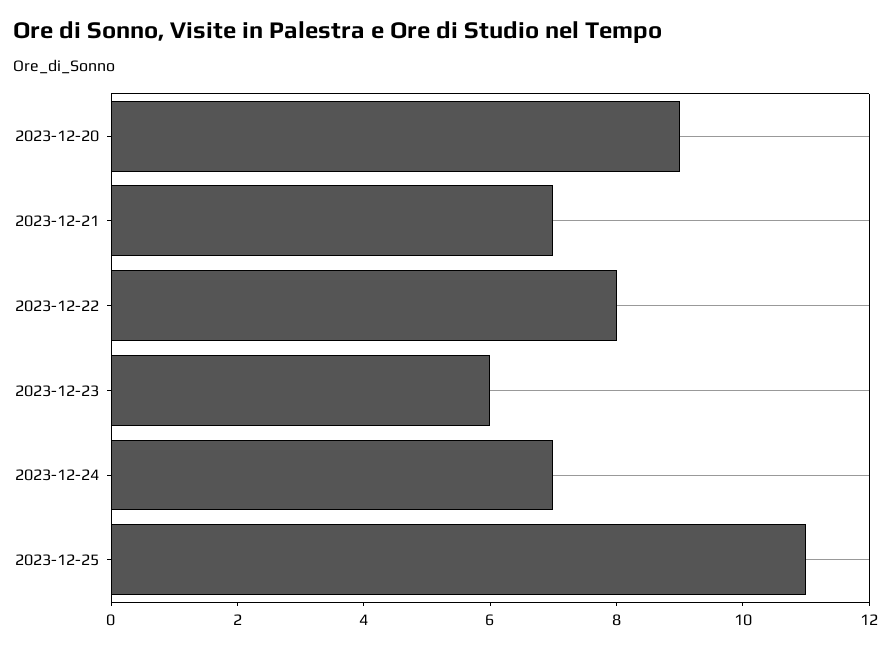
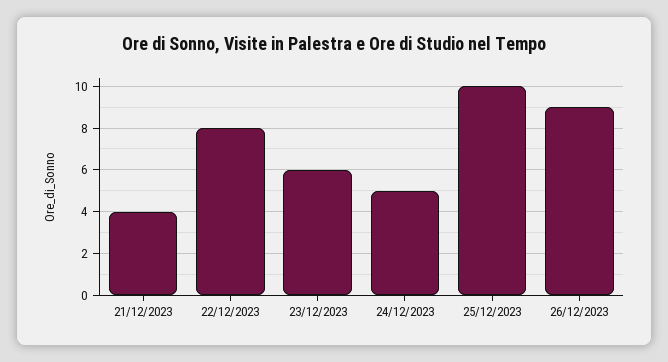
2023-12-20: 9 -> none
2023-12-21: 7 -> 4
2023-12-24: 7 -> 5
2023-12-25: 11 -> 10
26/12/2023: none -> 9

